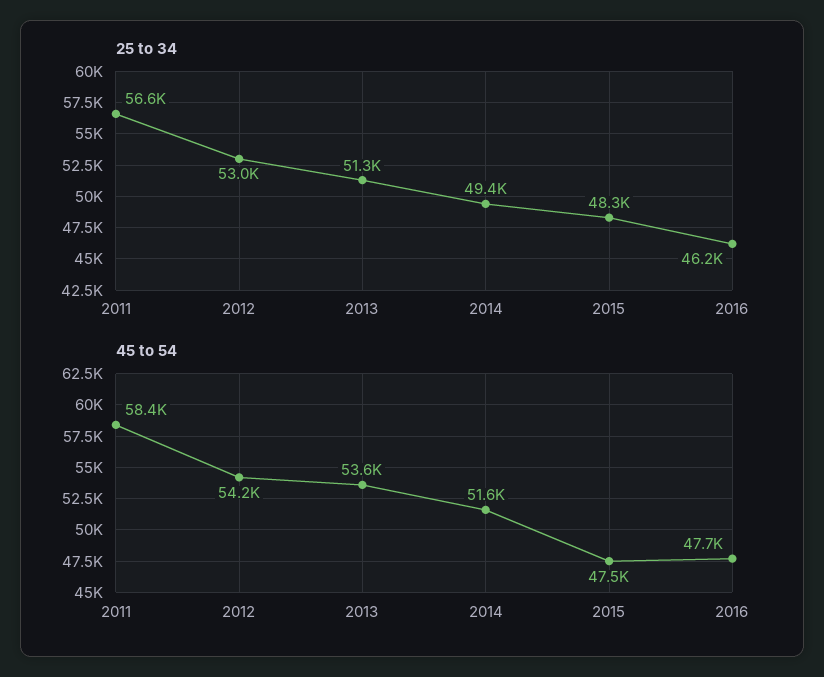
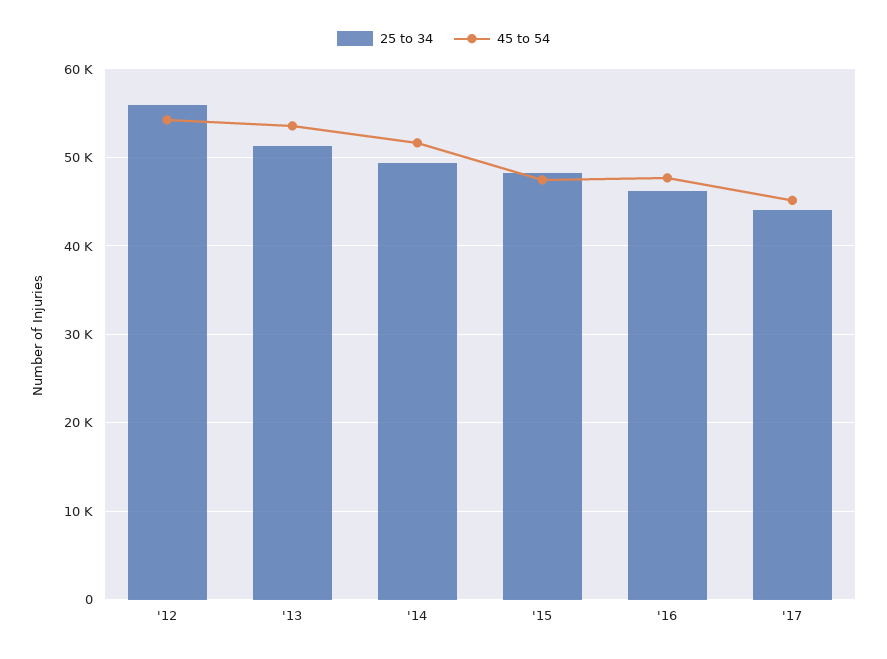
25 to 34, 2011: 56600 -> none
25 to 34, 2012: 53000 -> 56000
45 to 54, 2011: 58400 -> none
25 to 34, '17: none -> 44000
45 to 54, '17: none -> 45000

